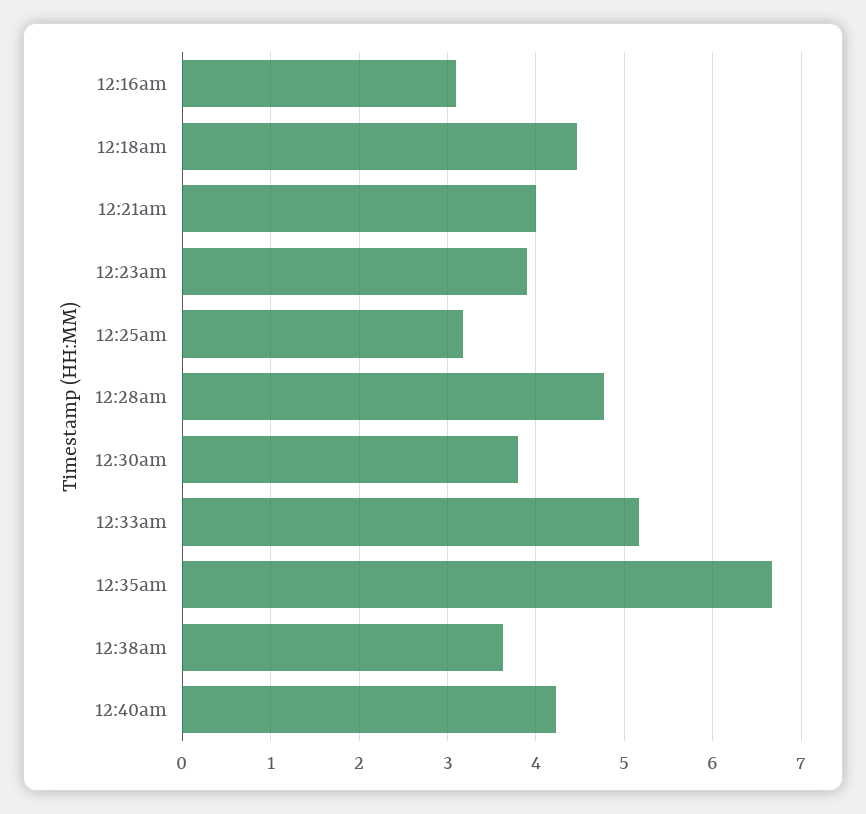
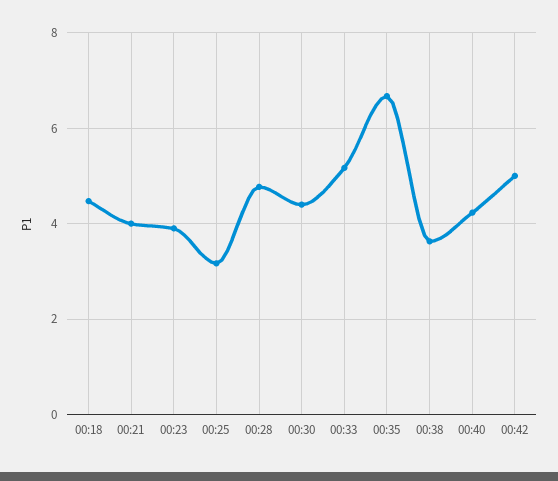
12:16am: 3.1 -> none
12:30am: 3.8 -> 4.4
00:42: none -> 5

